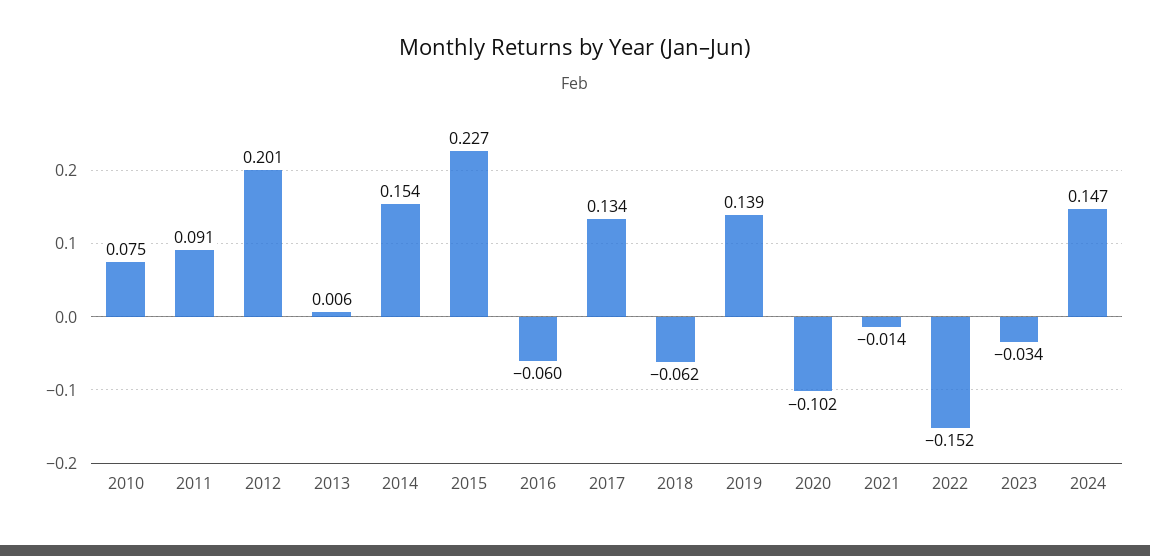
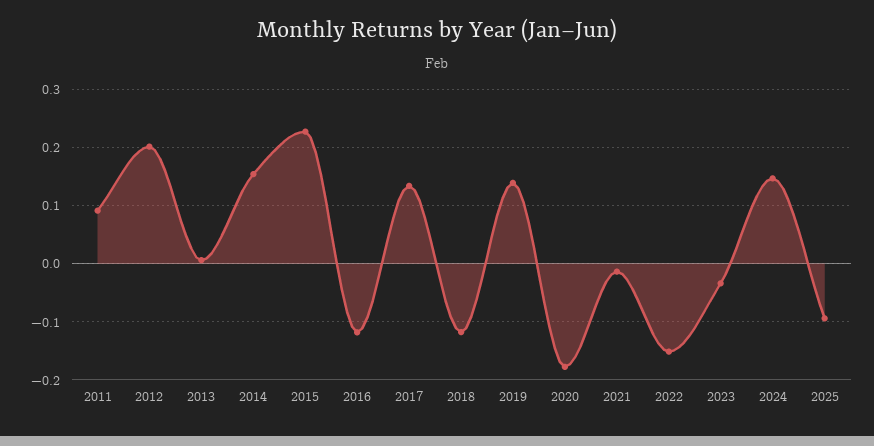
2010: 0.075 -> none
2016: -0.06 -> -0.12
2018: -0.062 -> -0.12
2020: -0.102 -> -0.18
2025: none -> -0.1

